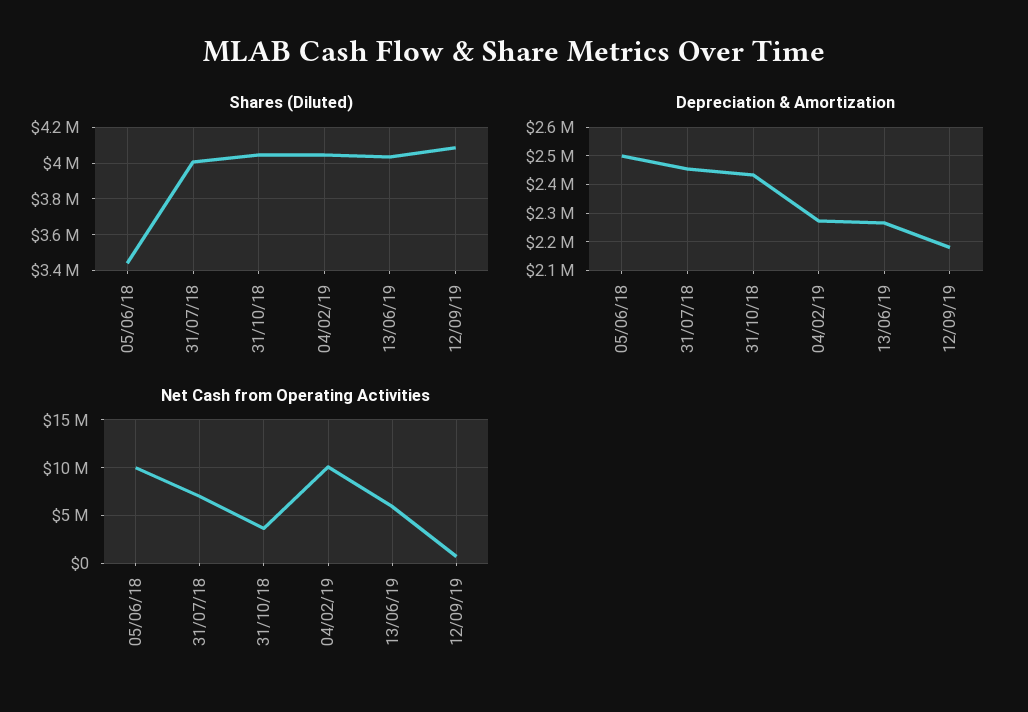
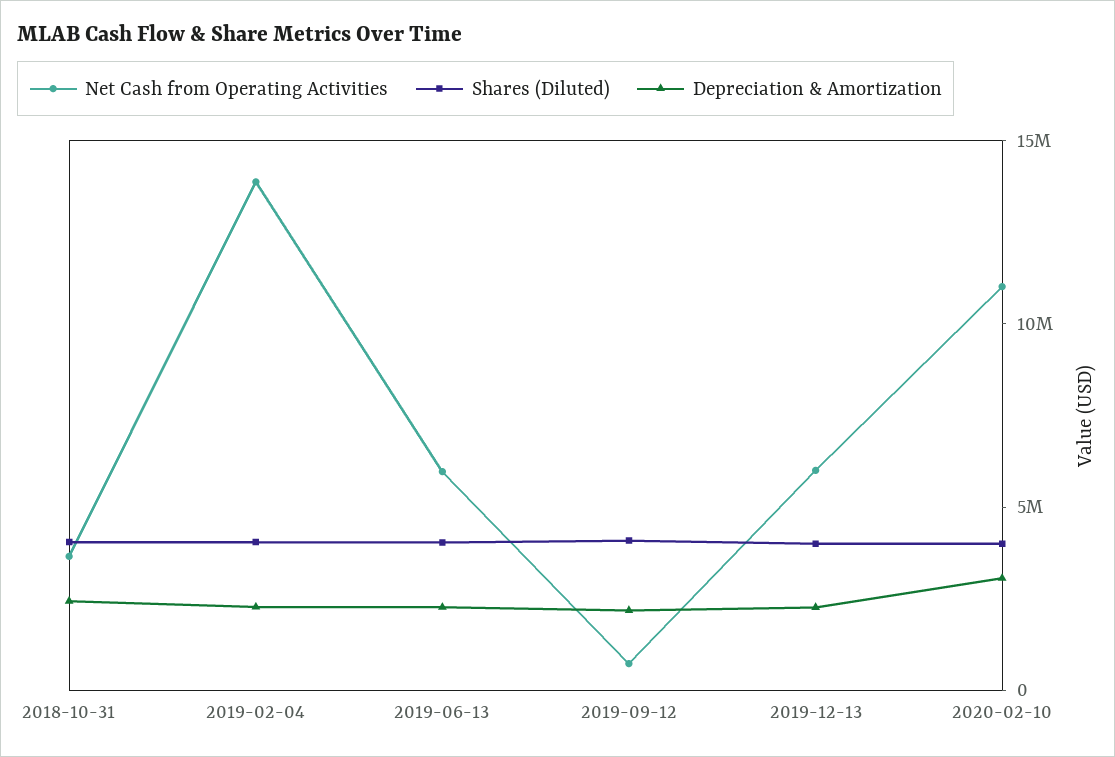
Shares (Diluted), 05/06/18: 3450000 -> none
Shares (Diluted), 31/07/18: 4000000 -> none
Depreciation & Amortization, 05/06/18: 2500000 -> none
Depreciation & Amortization, 31/07/18: 2450000 -> none
Net Cash from Operating Activities, 05/06/18: 10000000 -> none
Net Cash from Operating Activities, 31/07/18: 7000000 -> none
Net Cash from Operating Activities, 04/02/19: 10000000 -> 14000000
Net Cash from Operating Activities, 2019-12-13: none -> 6000000
Shares (Diluted), 2019-12-13: none -> 4000000
Depreciation & Amortization, 2019-12-13: none -> 2000000
Net Cash from Operating Activities, 2020-02-10: none -> 11000000
Shares (Diluted), 2020-02-10: none -> 4000000
Depreciation & Amortization, 2020-02-10: none -> 3000000

